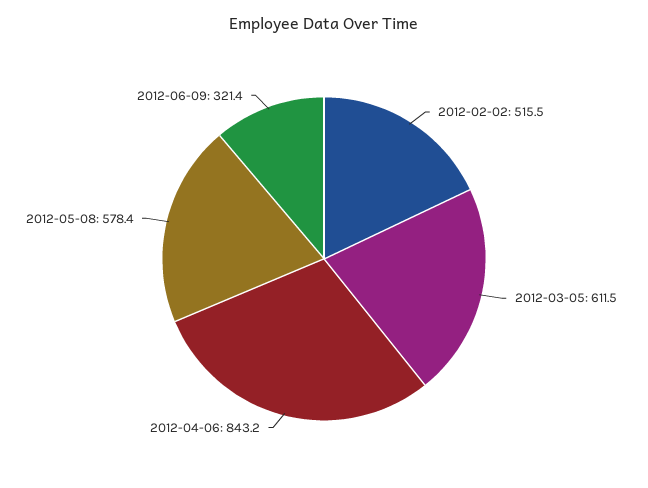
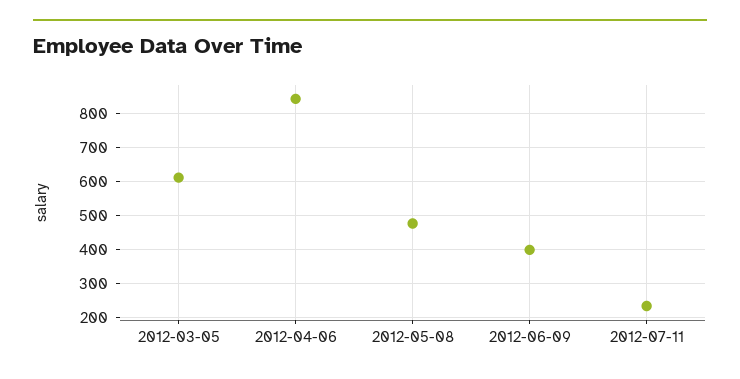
2012-02-02: 515.5 -> none
2012-05-08: 578.4 -> 480
2012-06-09: 321.4 -> 400
2012-07-11: none -> 240

